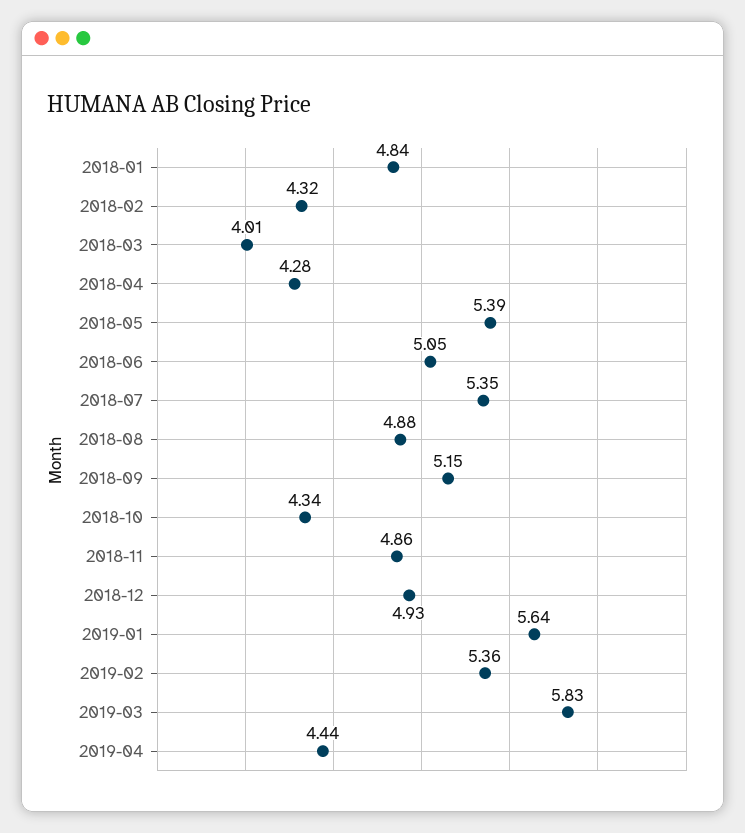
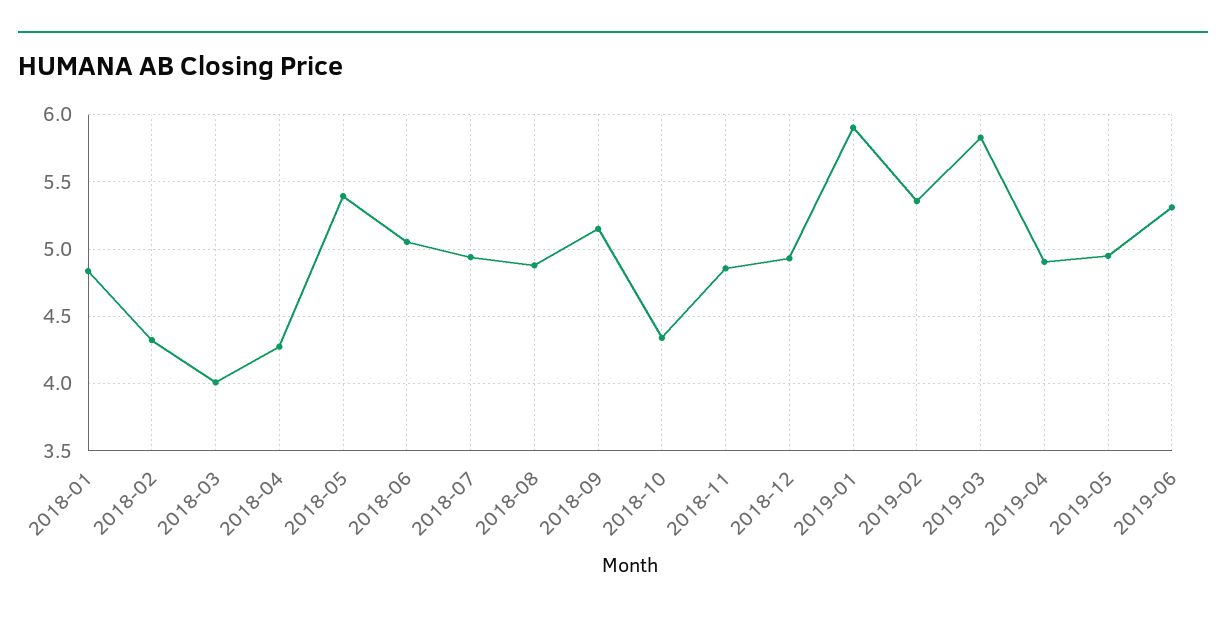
2018-07: 5.35 -> 4.95
2019-01: 5.64 -> 5.9
2019-04: 4.44 -> 4.9
2019-05: none -> 4.95
2019-06: none -> 5.3

